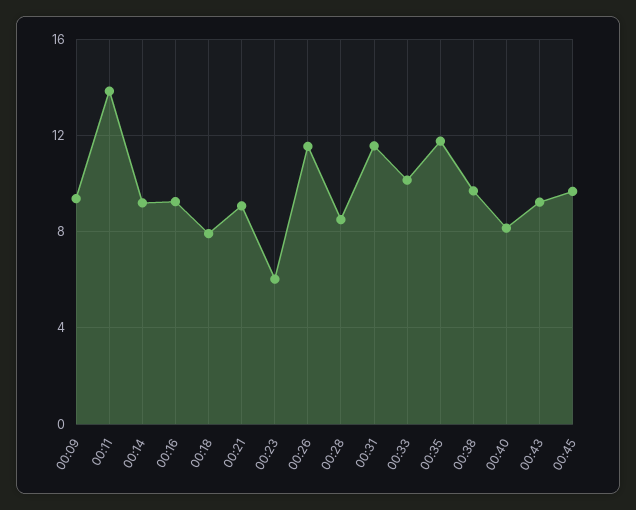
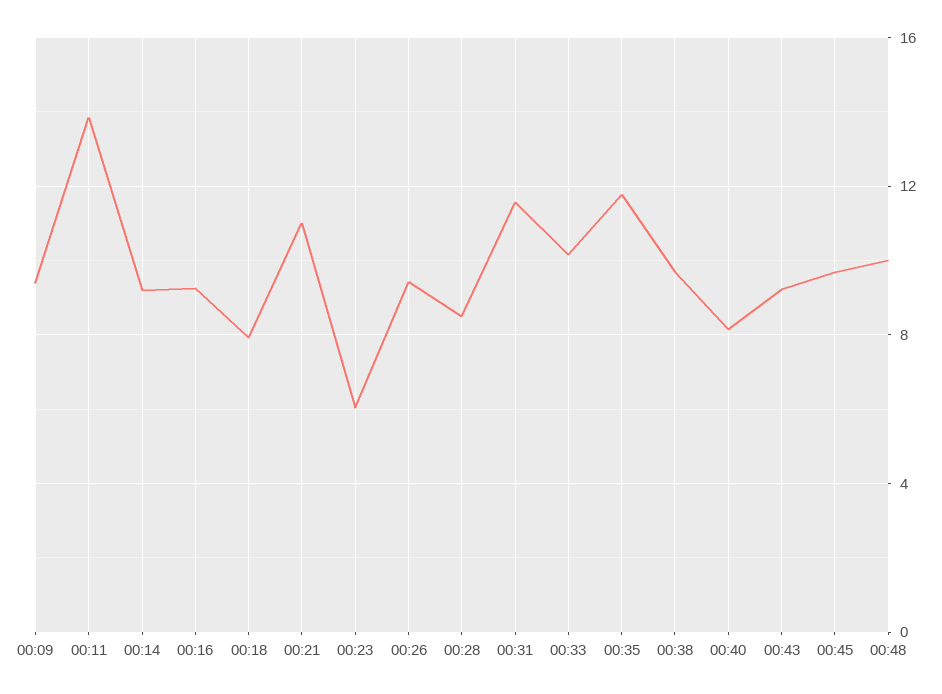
00:21: 9 -> 11
00:26: 11.5 -> 9.5
00:48: none -> 10

